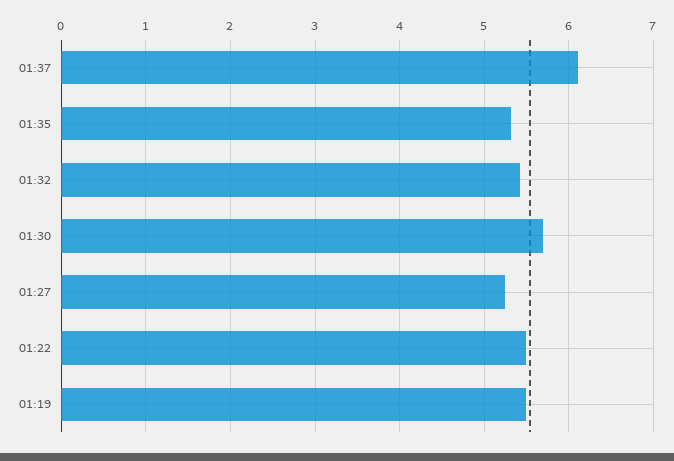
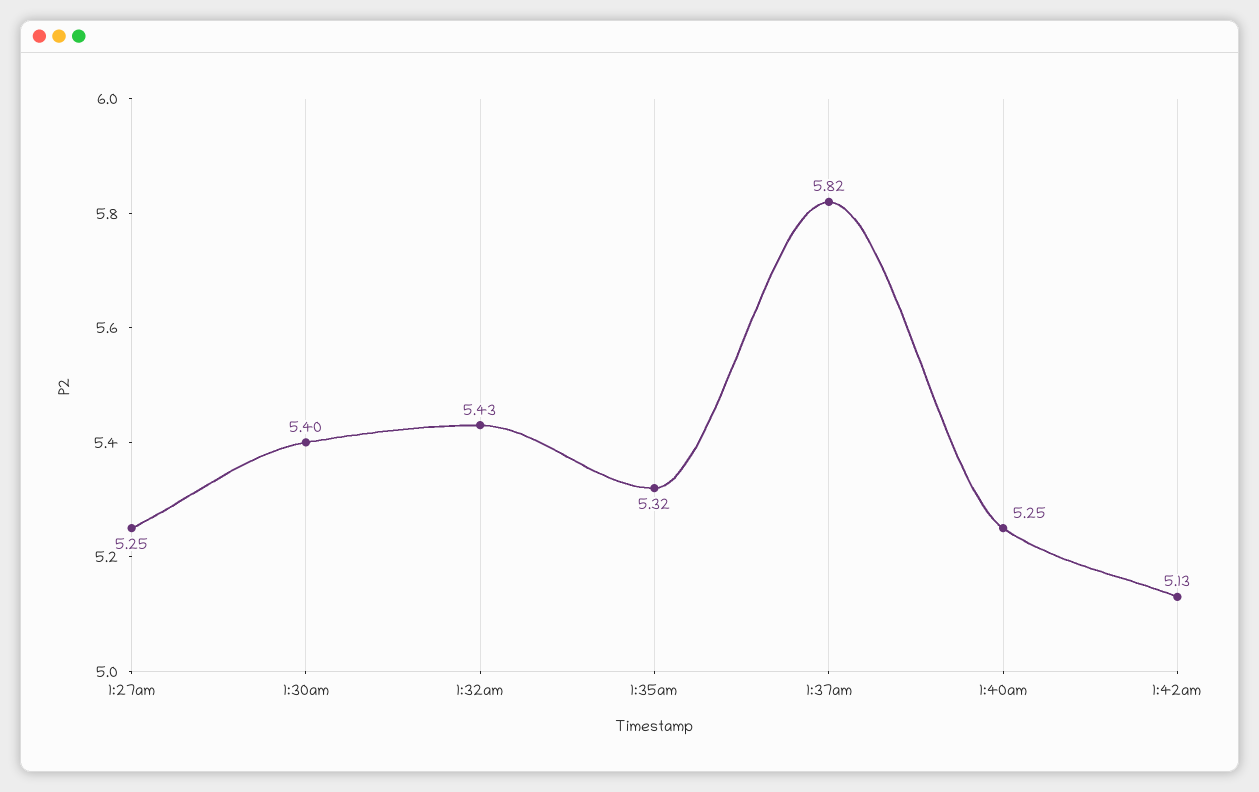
01:37: 6.1 -> 5.82
01:30: 5.7 -> 5.4
01:22: 5.5 -> none
01:19: 5.5 -> none
1:40am: none -> 5.25
1:42am: none -> 5.13

